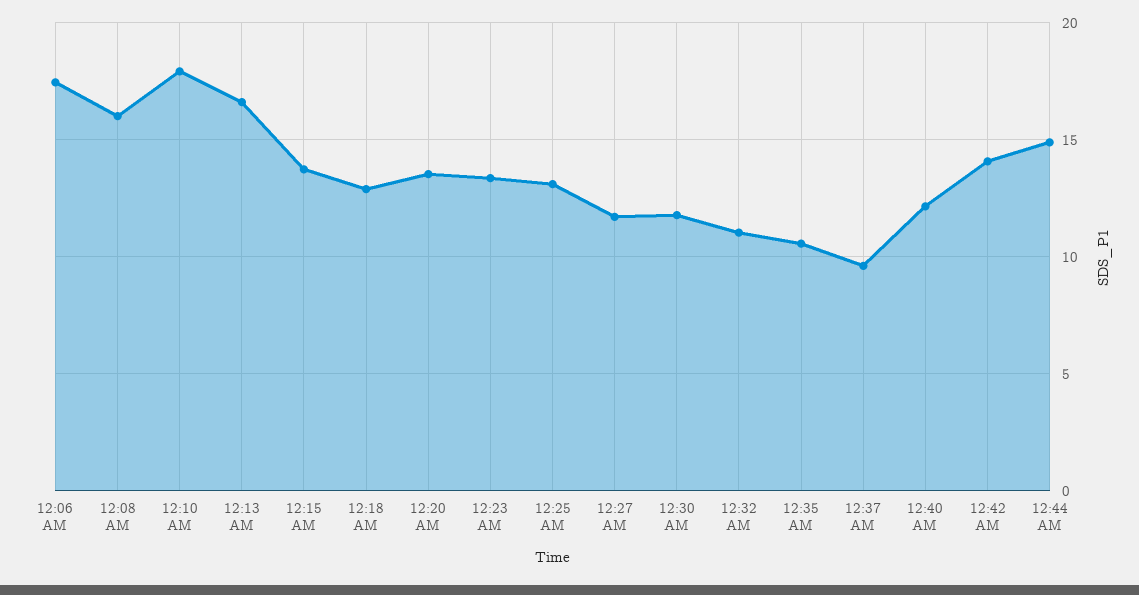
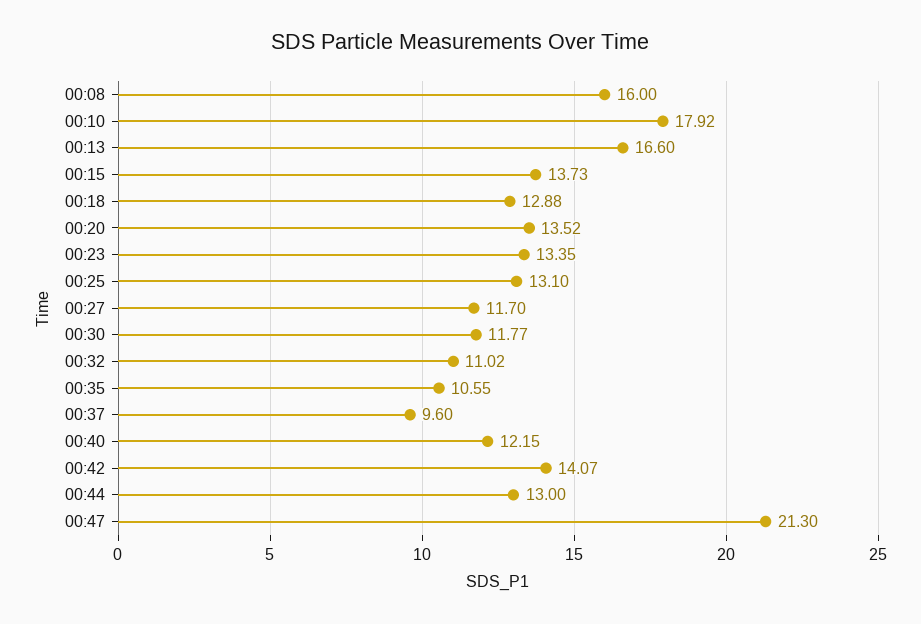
12:06 AM: 17.5 -> none
12:44 AM: 15 -> 13
00:47: none -> 21.3

